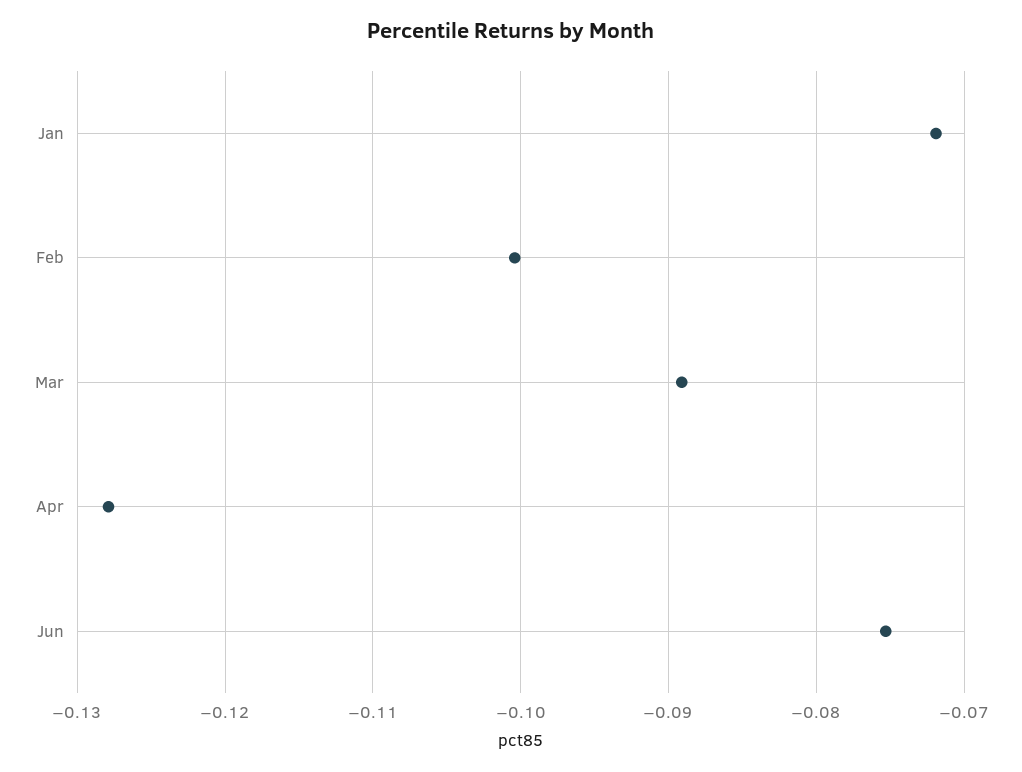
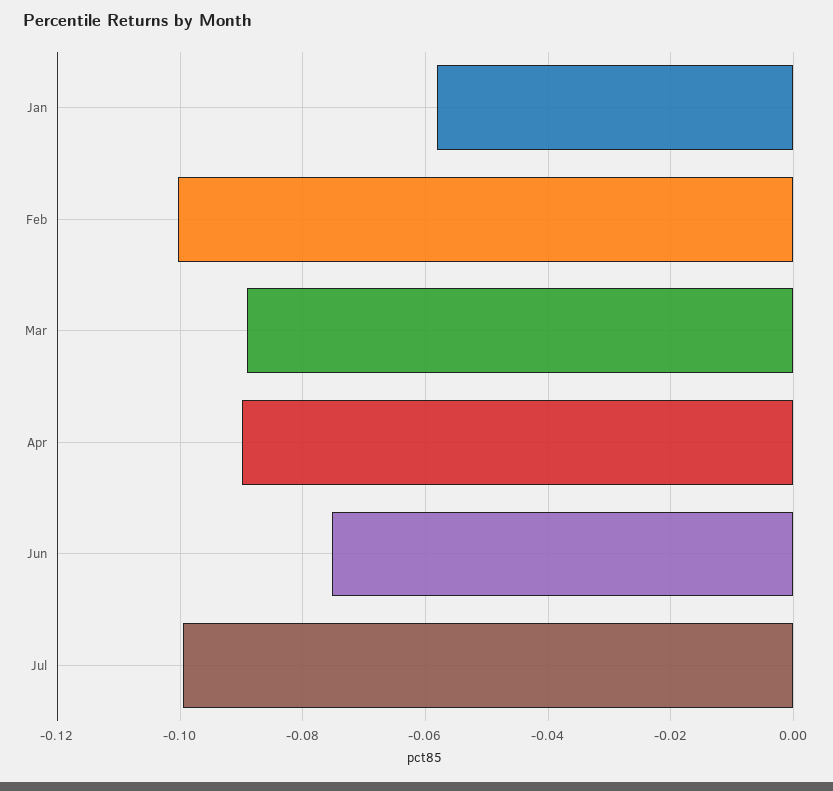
Jan: -0.072 -> -0.058
Apr: -0.128 -> -0.09
Jul: none -> -0.1

